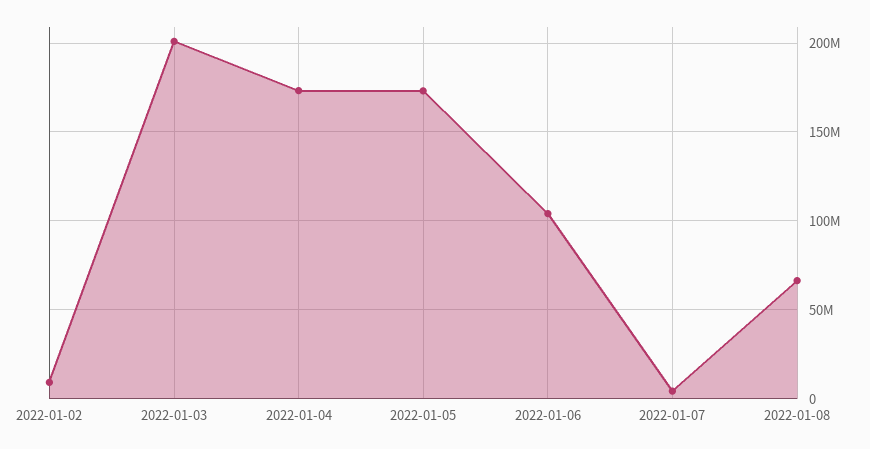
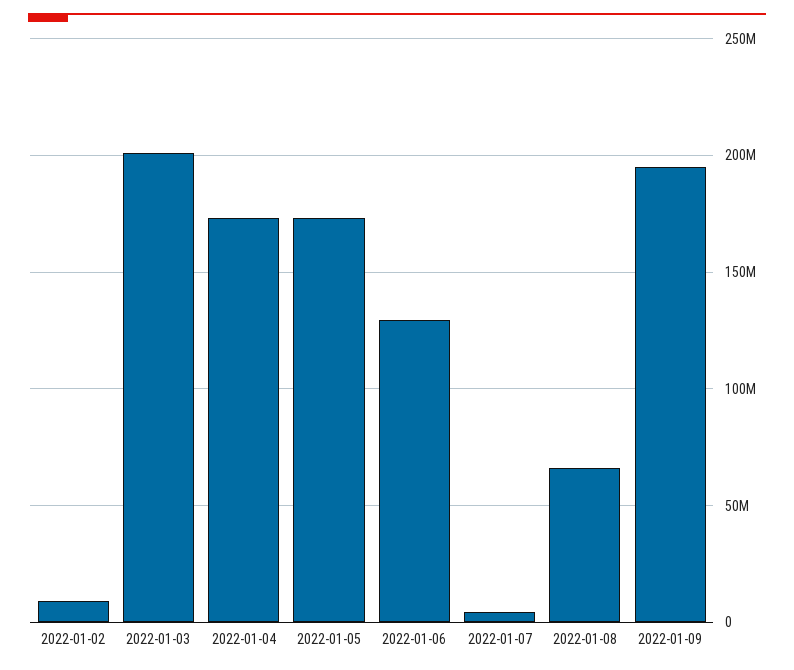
2022-01-06: 105000000 -> 130000000
2022-01-09: none -> 195000000

